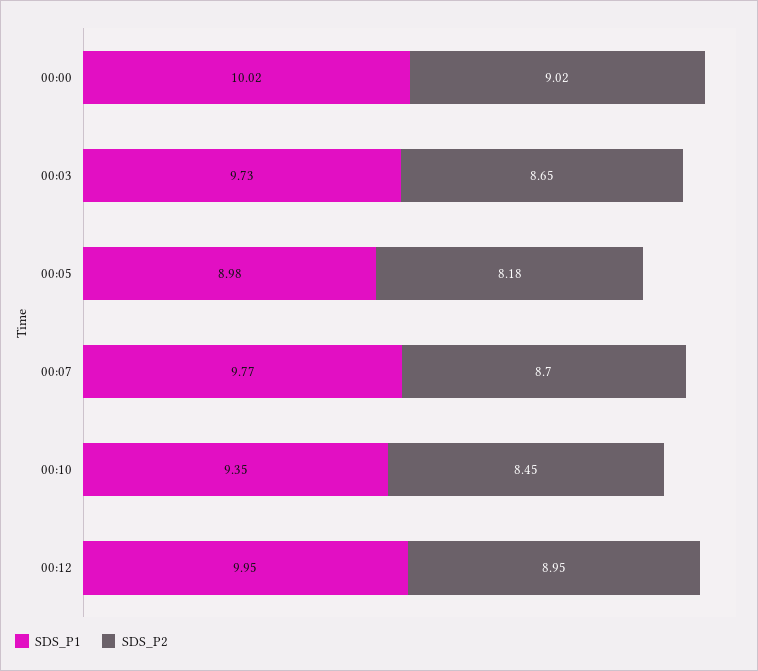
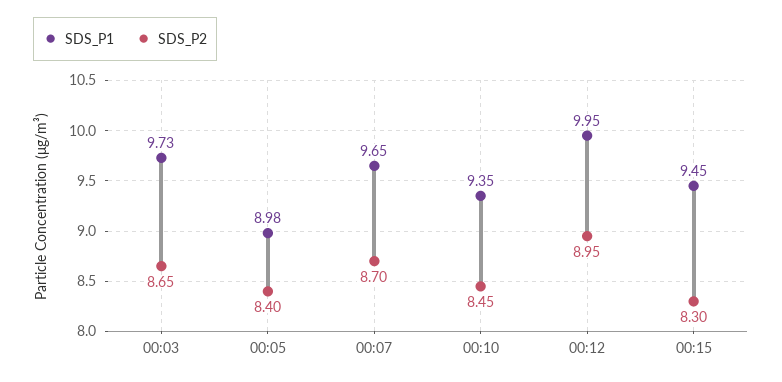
SDS_P1, 00:00: 10.02 -> none
SDS_P2, 00:00: 9.02 -> none
SDS_P2, 00:05: 8.18 -> 8.4
SDS_P1, 00:07: 9.77 -> 9.65
SDS_P1, 00:15: none -> 9.45
SDS_P2, 00:15: none -> 8.3

